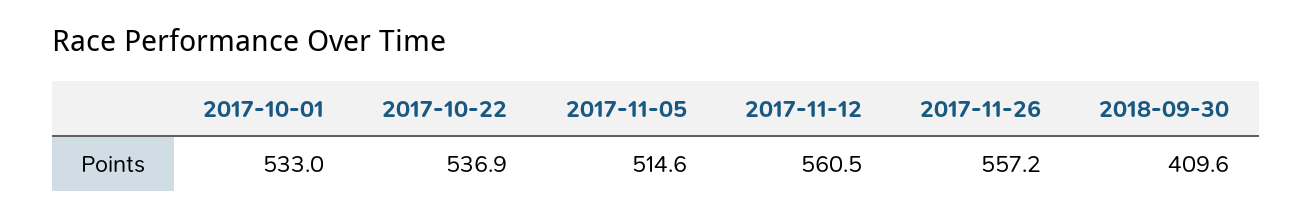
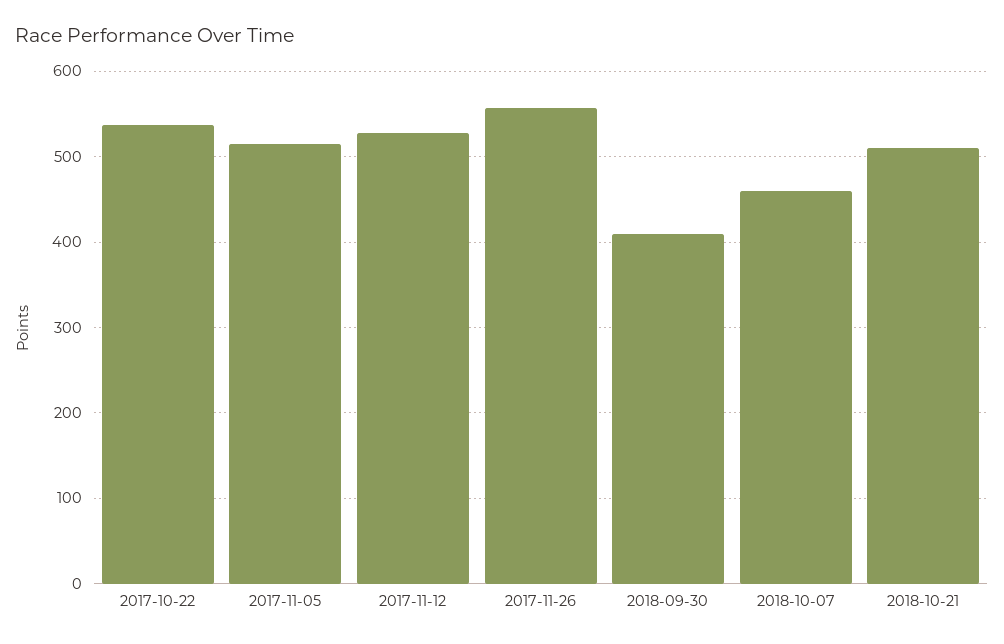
2017-10-01: 533 -> none
2017-11-12: 560.5 -> 530
2018-10-07: none -> 460
2018-10-21: none -> 510

